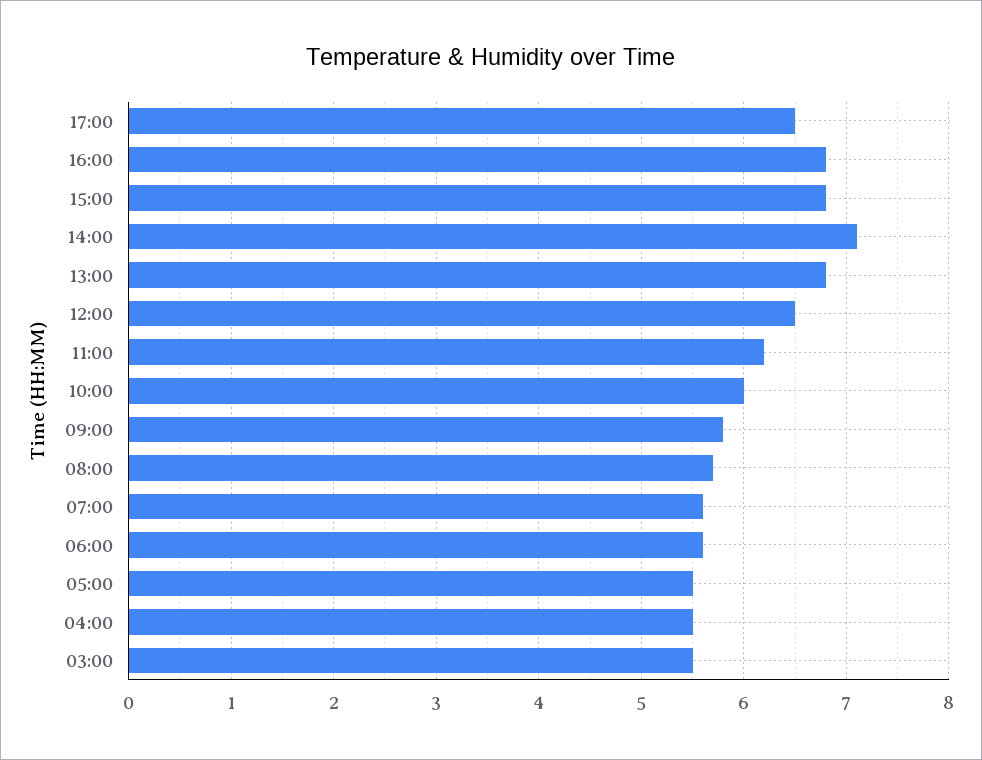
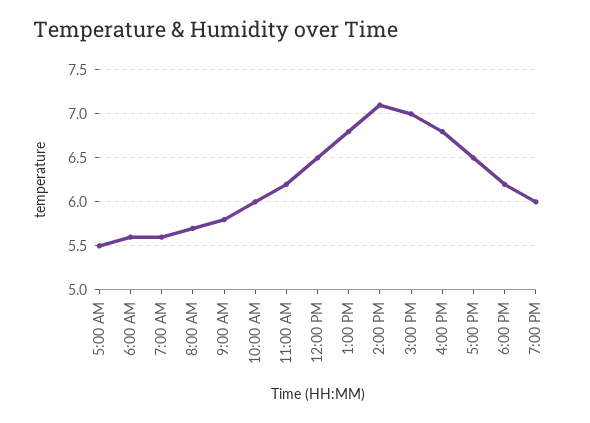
15:00: 6.8 -> 7
04:00: 5.5 -> none
03:00: 5.5 -> none
6:00 PM: none -> 6.2
7:00 PM: none -> 6

